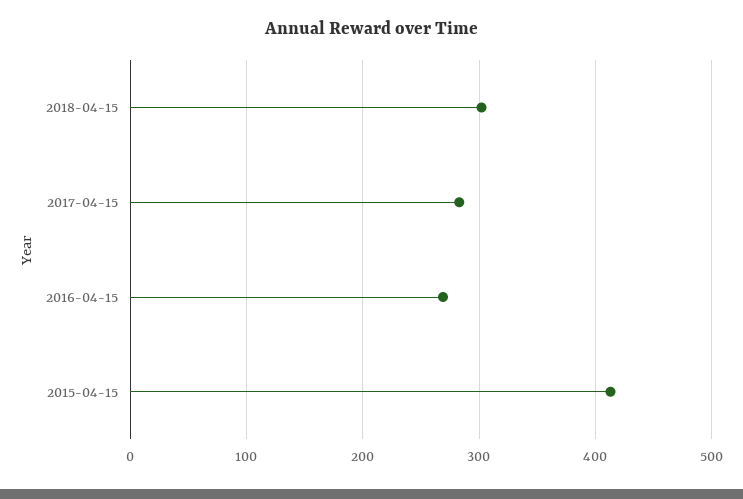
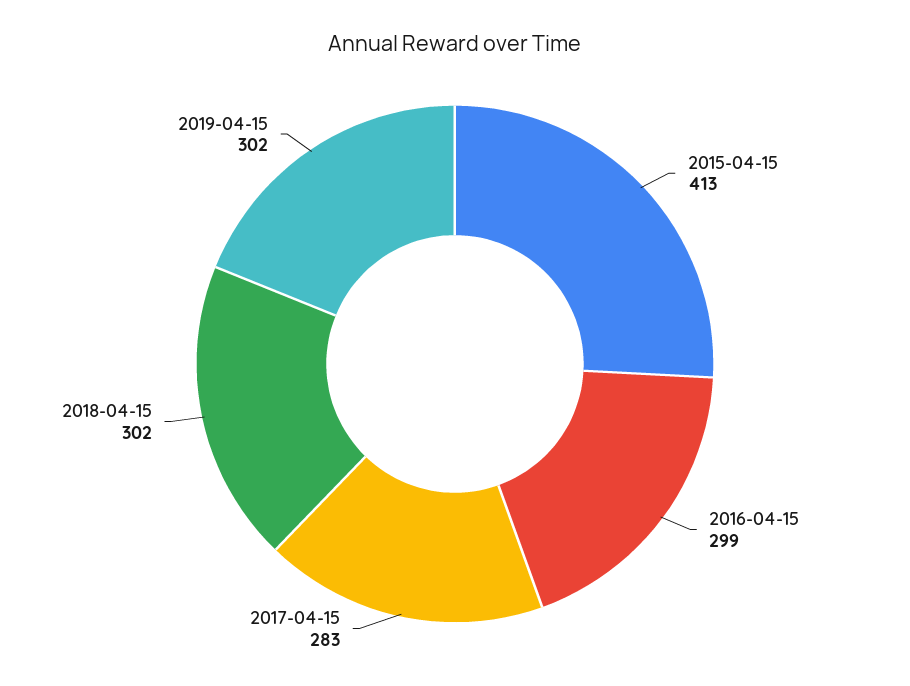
2016-04-15: 270 -> 299
2019-04-15: none -> 302

